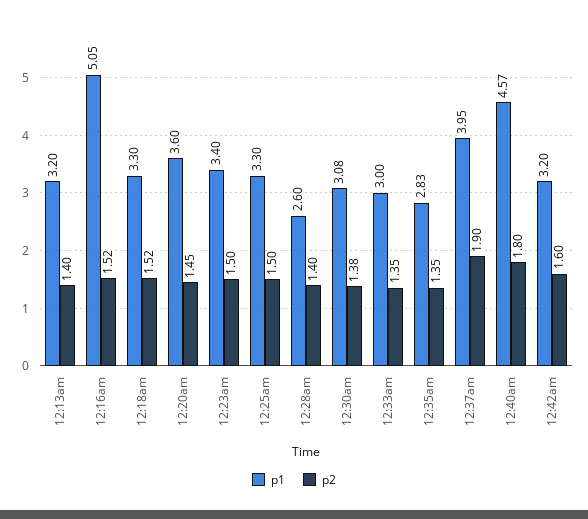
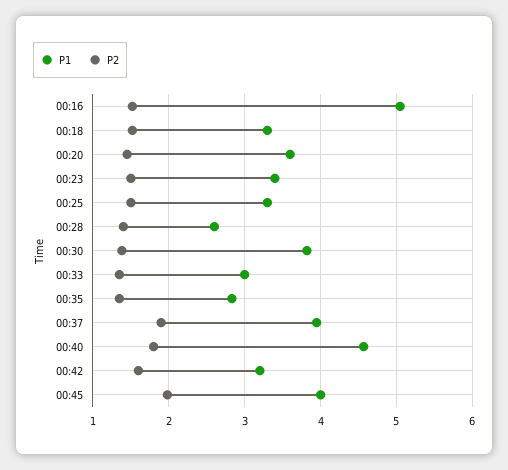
p1, 12:13am: 3.2 -> none
p2, 12:13am: 1.4 -> none
p1, 12:30am: 3.08 -> 3.8
p1, 00:45: none -> 4
p2, 00:45: none -> 2

